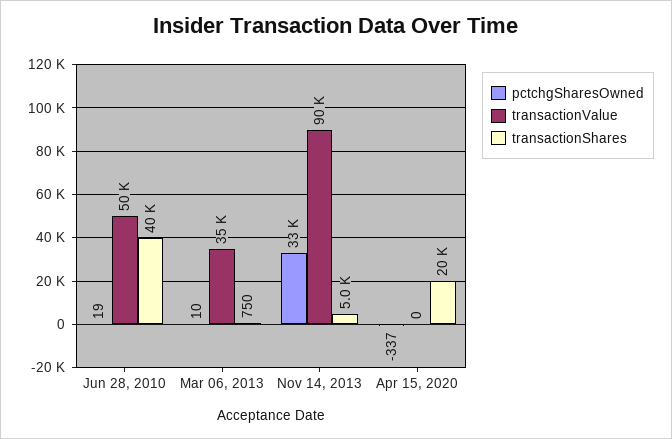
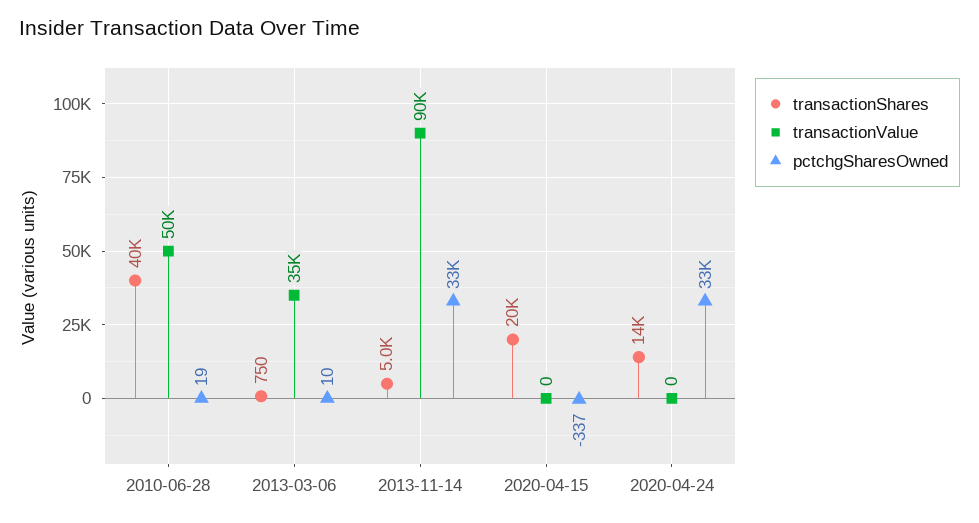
transactionShares, 2020-04-24: none -> 14000
transactionValue, 2020-04-24: none -> 0
pctchgSharesOwned, 2020-04-24: none -> 33000

